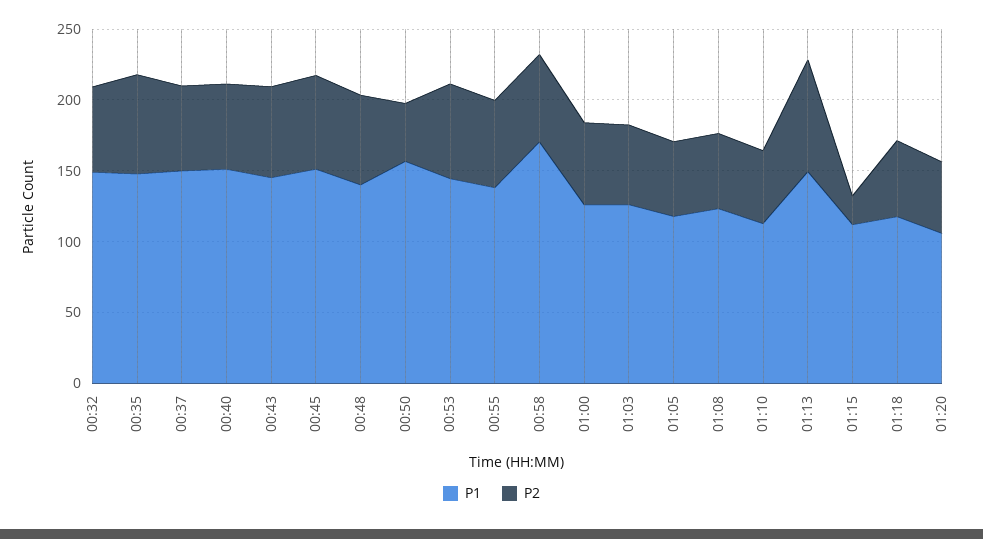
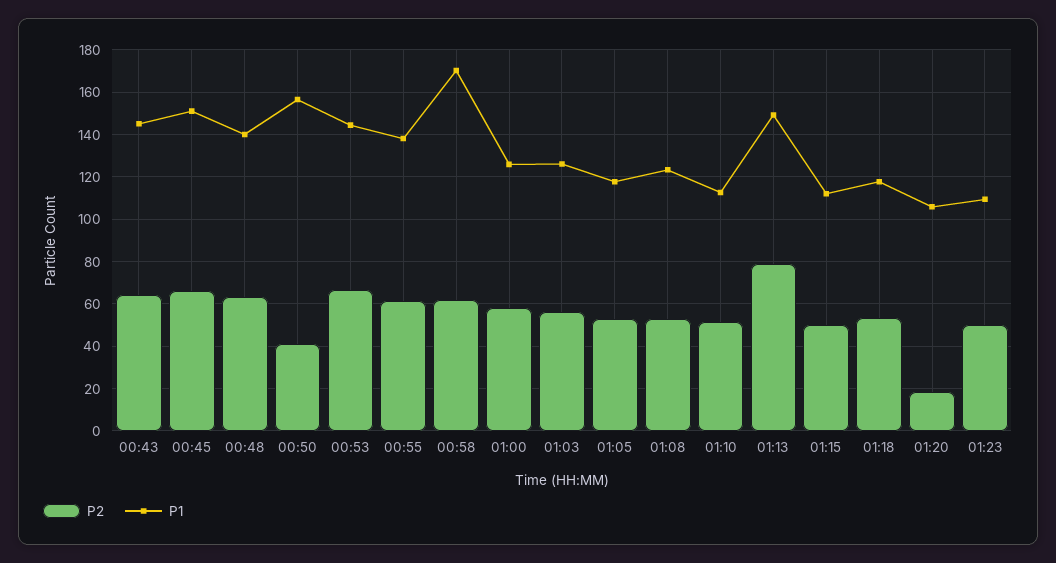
P1, 00:32: 150 -> none
P2, 00:32: 60 -> none
P1, 00:35: 150 -> none
P2, 00:35: 70 -> none
P1, 00:37: 150 -> none
P2, 00:37: 60 -> none
P1, 00:40: 150 -> none
P2, 00:40: 60 -> none
P2, 01:15: 20 -> 50
P2, 01:20: 50 -> 20
P2, 01:23: none -> 50
P1, 01:23: none -> 110

